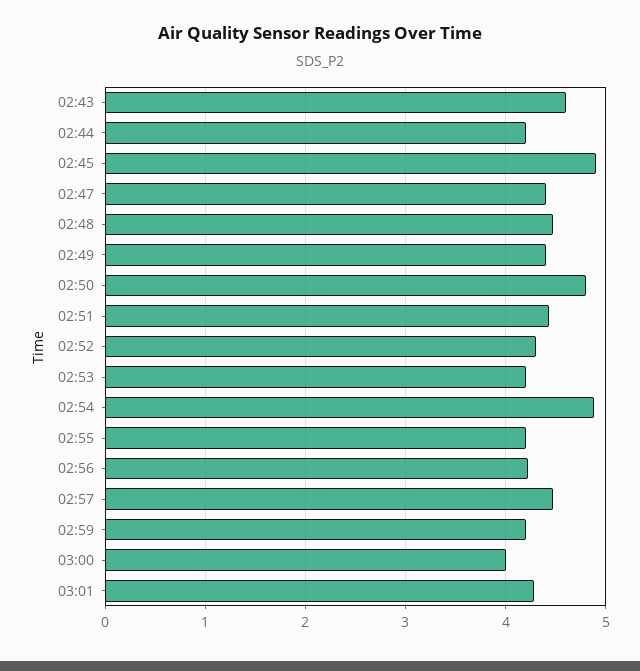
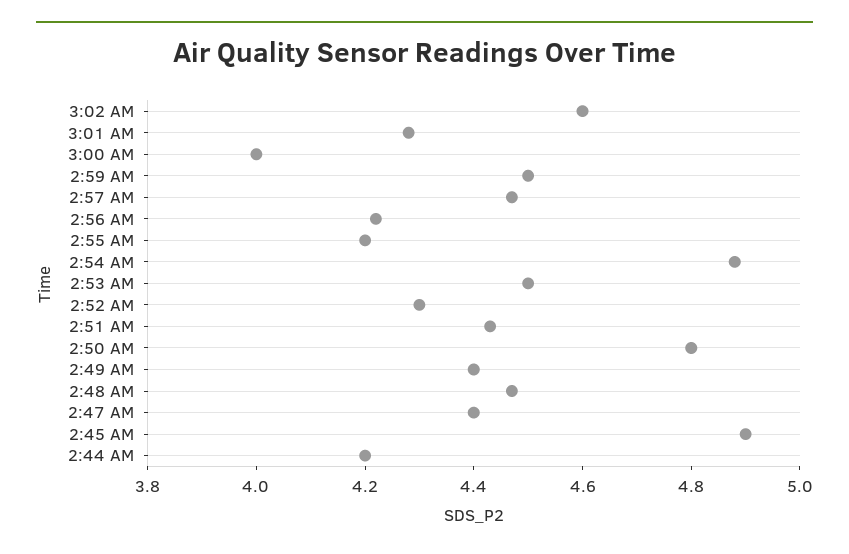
02:43: 4.6 -> none
02:53: 4.2 -> 4.5
02:59: 4.2 -> 4.5
3:02 AM: none -> 4.6

